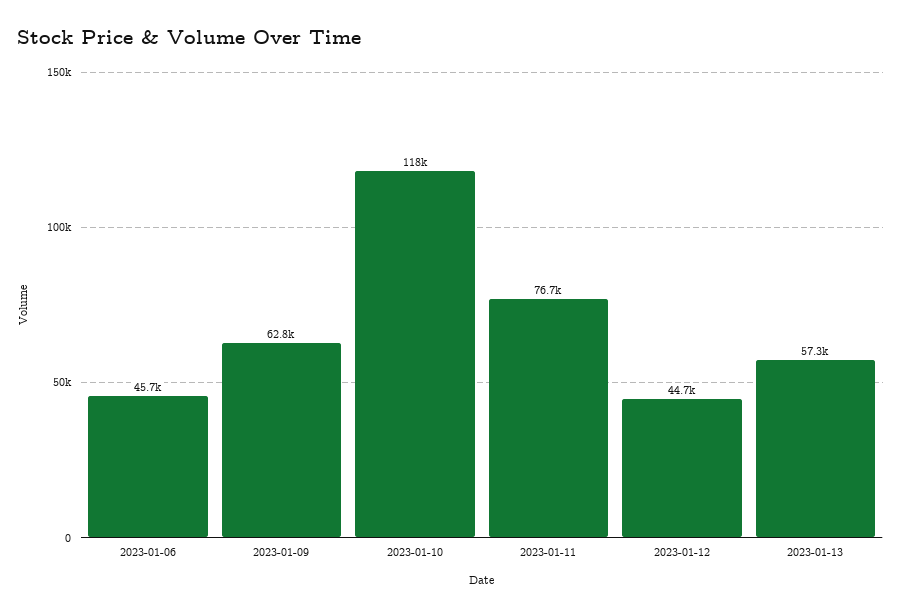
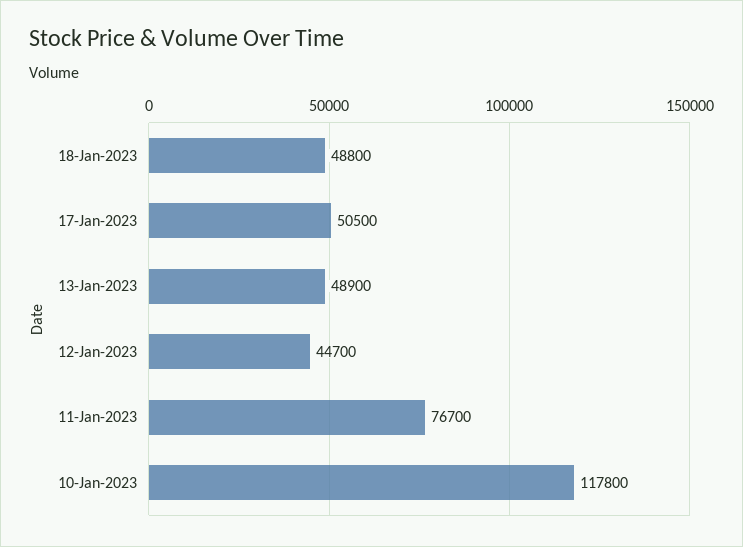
2023-01-06: 45700 -> none
2023-01-09: 62800 -> none
2023-01-13: 57300 -> 48900
18-Jan-2023: none -> 48800
17-Jan-2023: none -> 50500

